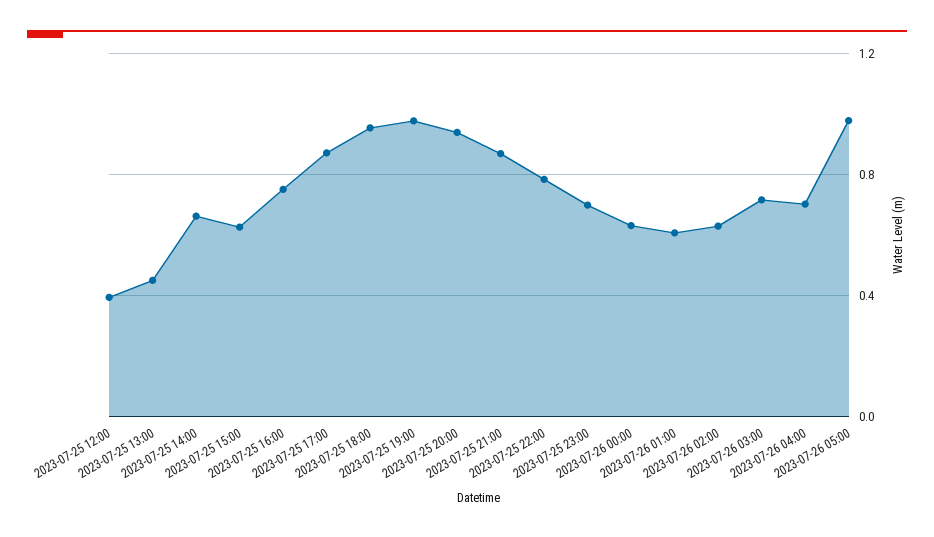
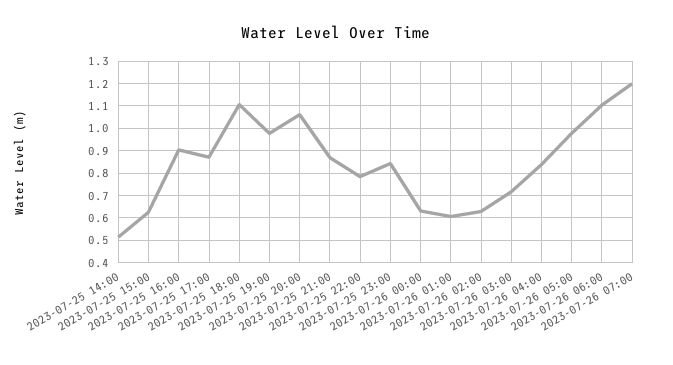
2023-07-25 12:00: 0.4 -> none
2023-07-25 13:00: 0.45 -> none
2023-07-25 14:00: 0.65 -> 0.5
2023-07-25 16:00: 0.75 -> 0.9
2023-07-25 18:00: 0.95 -> 1.1
2023-07-25 20:00: 0.95 -> 1.05
2023-07-25 23:00: 0.7 -> 0.85
2023-07-26 04:00: 0.7 -> 0.85
2023-07-26 06:00: none -> 1.1
2023-07-26 07:00: none -> 1.2

